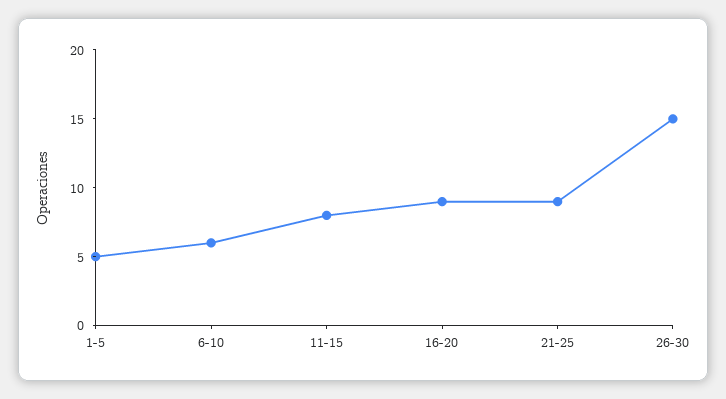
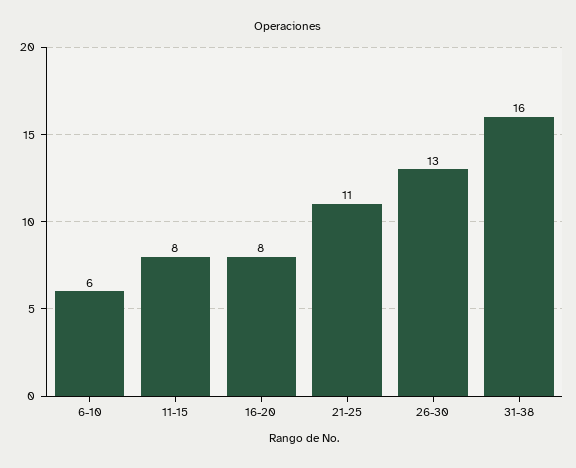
1-5: 5 -> none
16-20: 9 -> 8
21-25: 9 -> 11
26-30: 15 -> 13
31-38: none -> 16

